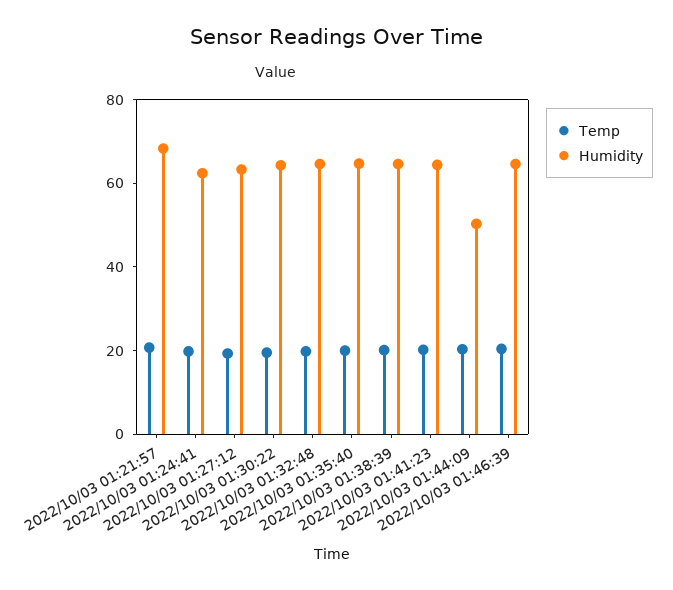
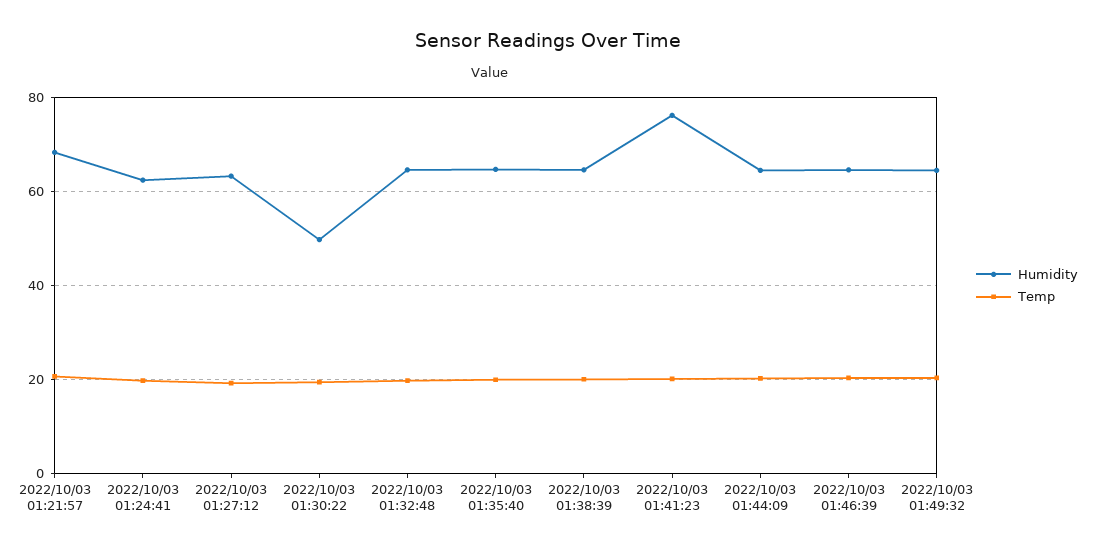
Humidity, 2022/10/03 01:30:22: 65 -> 50
Humidity, 2022/10/03 01:41:23: 65 -> 76
Humidity, 2022/10/03 01:44:09: 50 -> 64
Humidity, 2022/10/03 01:49:32: none -> 64
Temp, 2022/10/03 01:49:32: none -> 20

